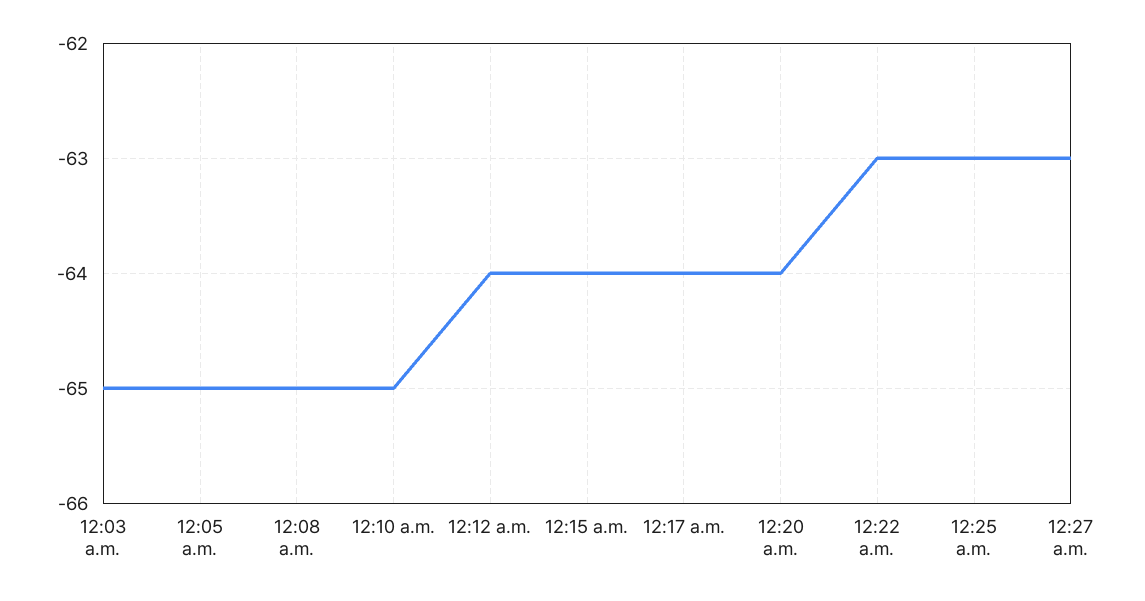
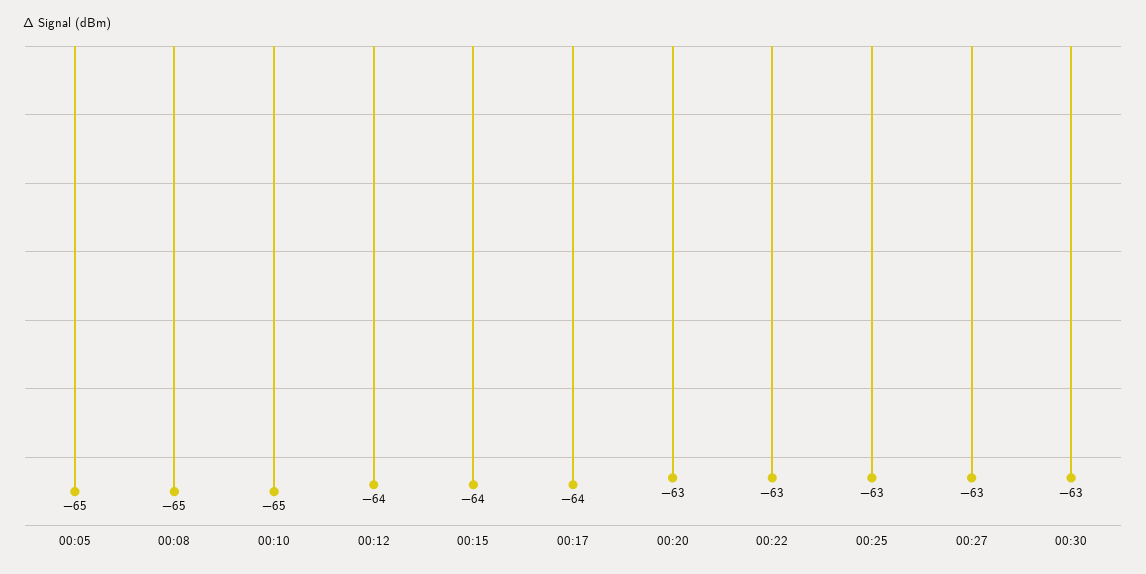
12:03 a.m.: -65 -> none
12:20 a.m.: -64 -> -63
00:30: none -> -63

